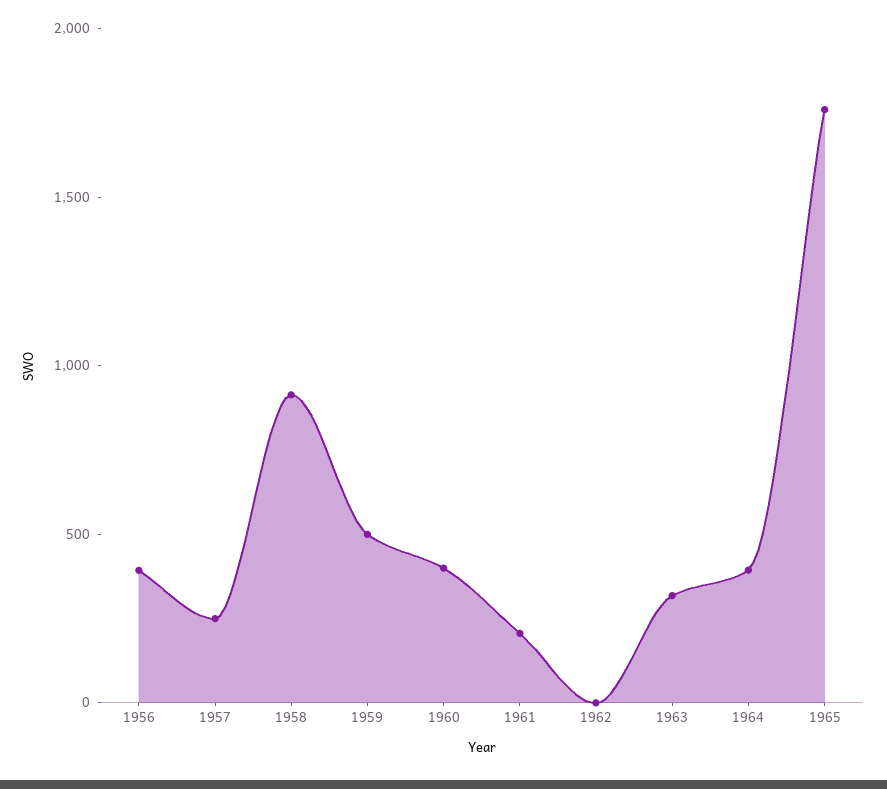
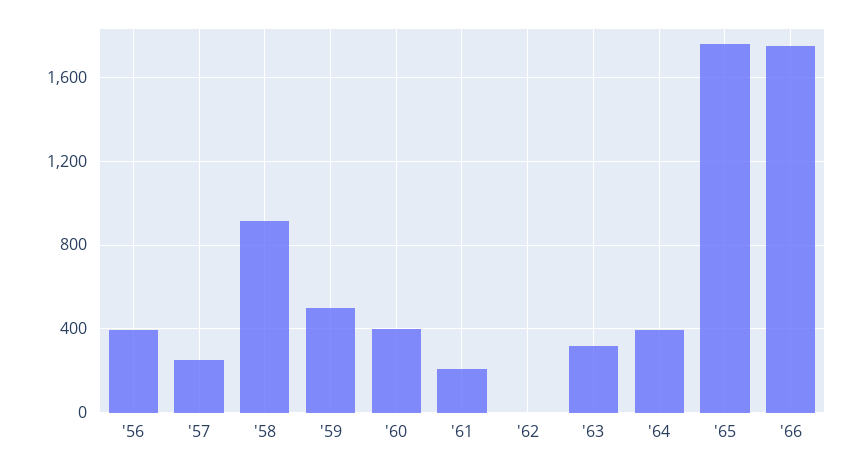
'66: none -> 1750

